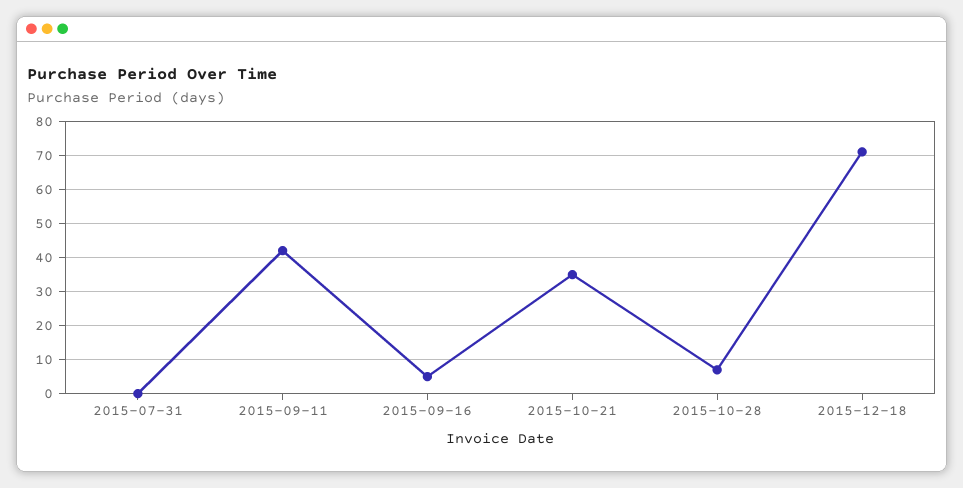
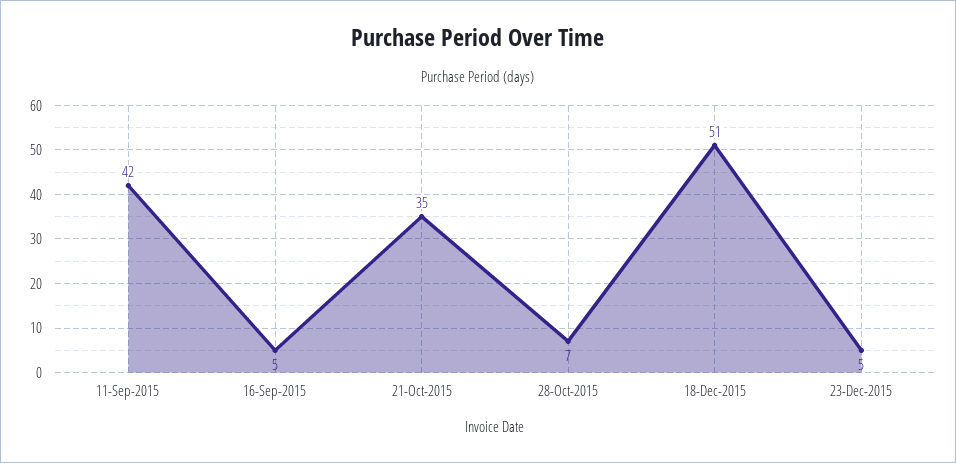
2015-07-31: 0 -> none
2015-12-18: 70 -> 51
23-Dec-2015: none -> 5

